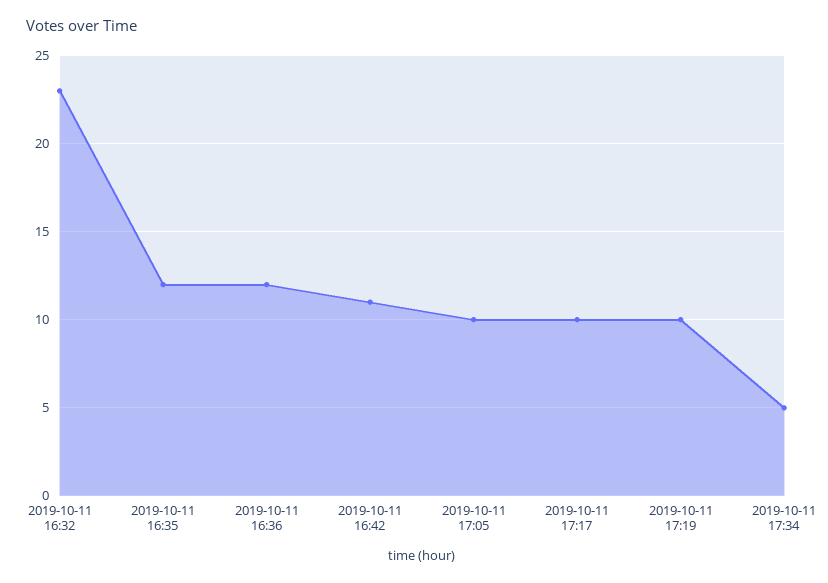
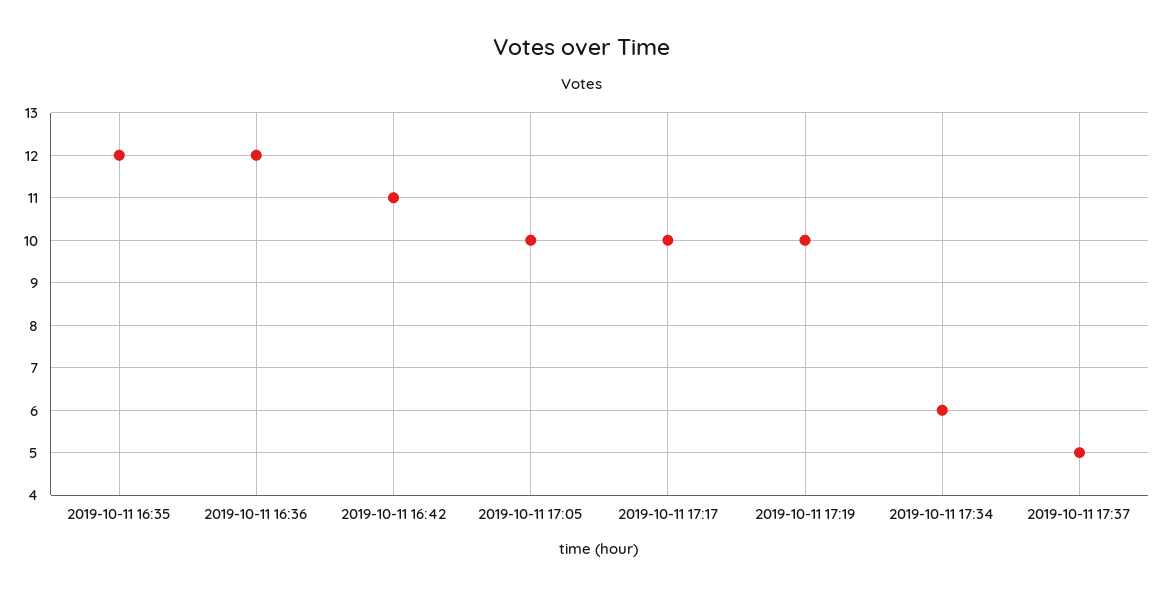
2019-10-11 16:32: 23 -> none
2019-10-11 17:34: 5 -> 6
2019-10-11 17:37: none -> 5

